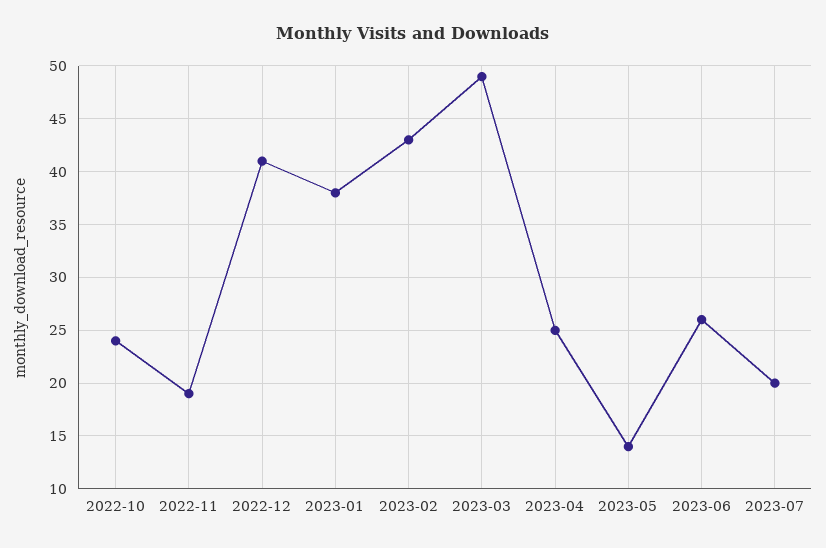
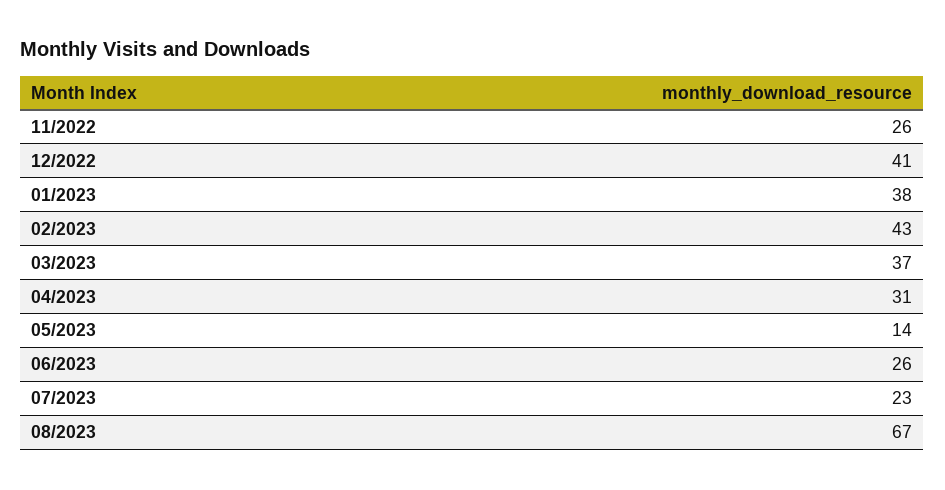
2022-10: 24 -> none
2022-11: 19 -> 26
2023-03: 49 -> 37
2023-04: 25 -> 31
2023-07: 20 -> 23
08/2023: none -> 67

